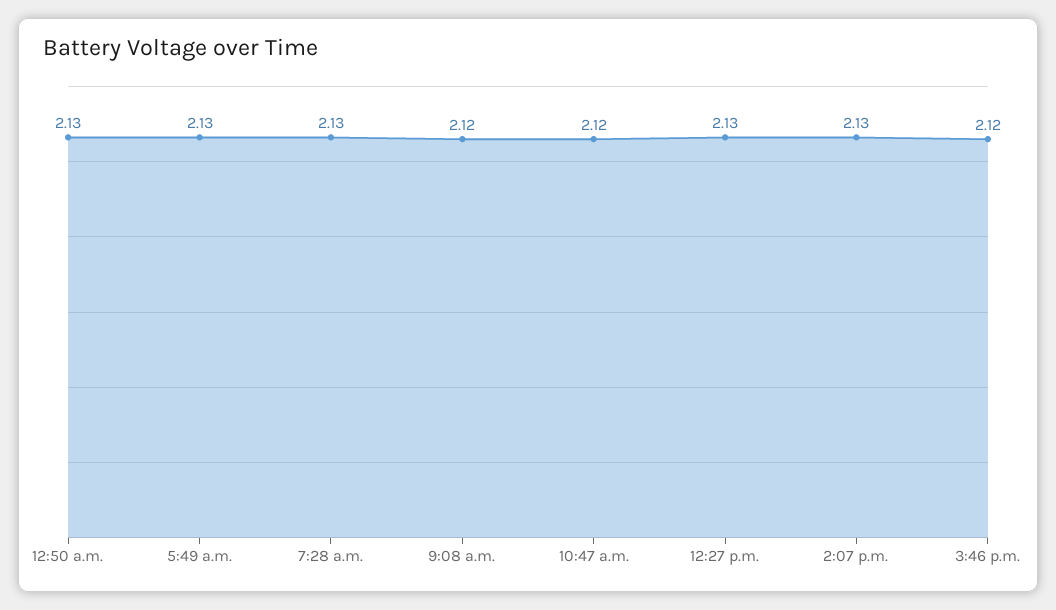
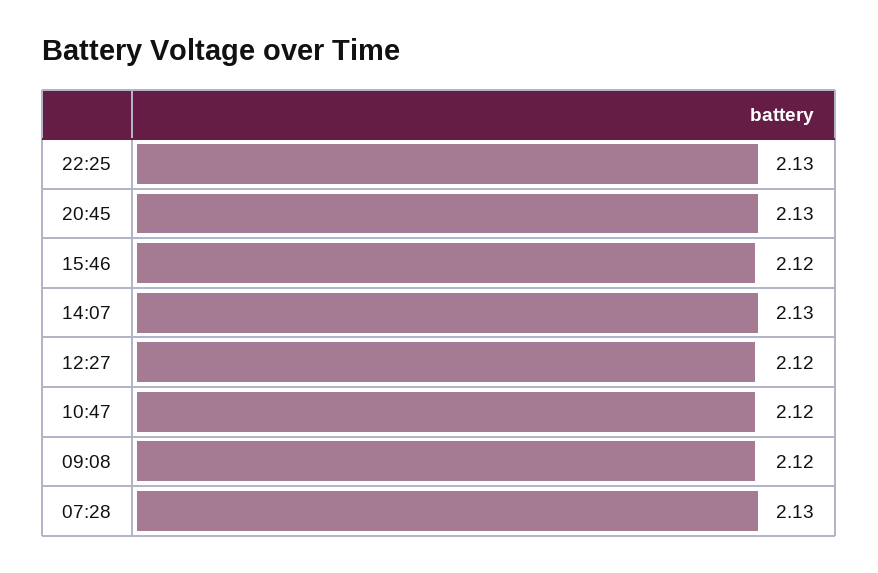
12:50 a.m.: 2.13 -> none
5:49 a.m.: 2.13 -> none
12:27 p.m.: 2.13 -> 2.12
22:25: none -> 2.13
20:45: none -> 2.13

